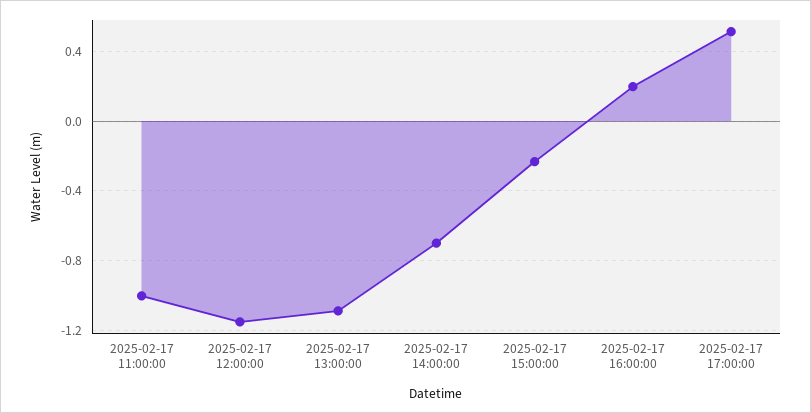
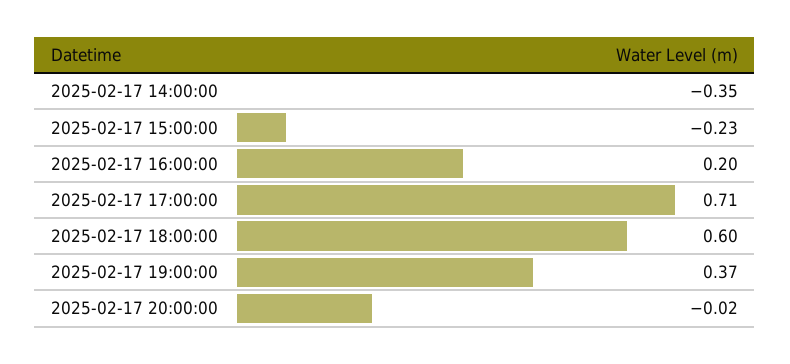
2025-02-17 11:00:00: -1 -> none
2025-02-17 12:00:00: -1.15 -> none
2025-02-17 13:00:00: -1.1 -> none
2025-02-17 14:00:00: -0.7 -> -0.35
2025-02-17 17:00:00: 0.5 -> 0.71
2025-02-17 18:00:00: none -> 0.6
2025-02-17 19:00:00: none -> 0.37
2025-02-17 20:00:00: none -> -0.02

